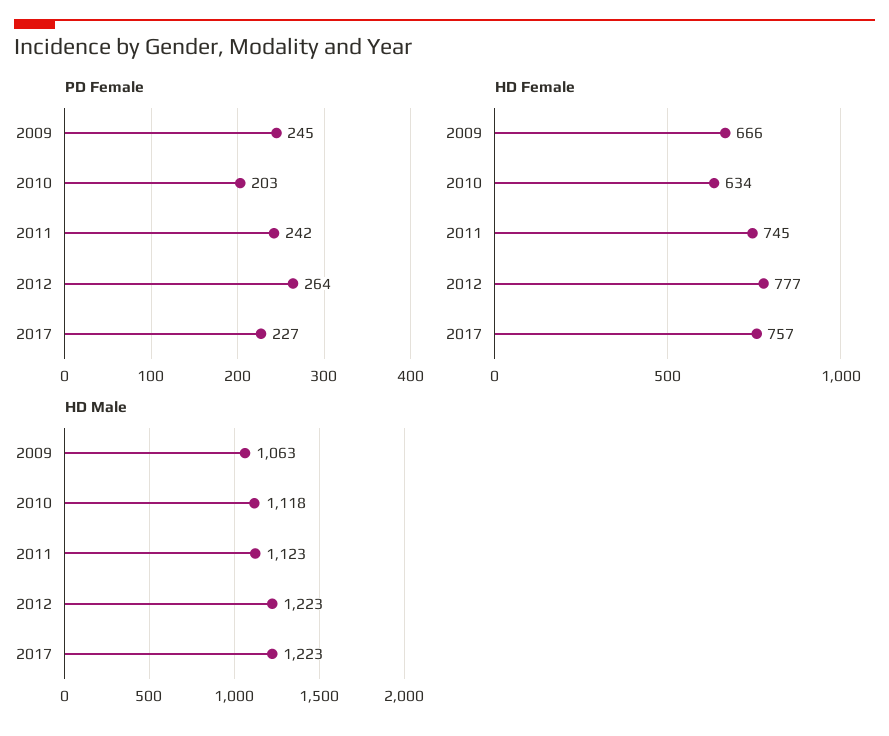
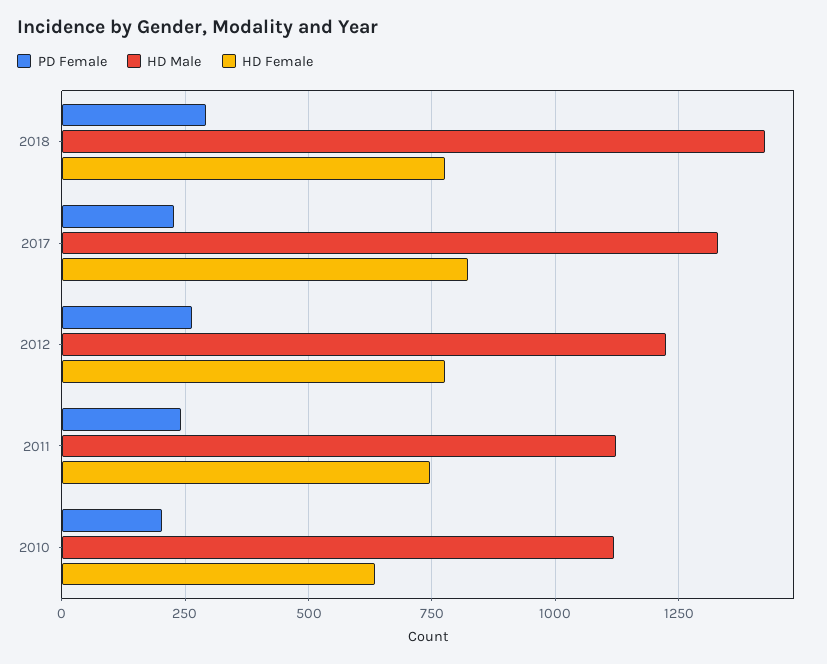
PD Female, 2009: 245 -> none
HD Female, 2009: 666 -> none
HD Female, 2017: 757 -> 825
HD Male, 2009: 1063 -> none
HD Male, 2017: 1223 -> 1325
PD Female, 2018: none -> 300
HD Male, 2018: none -> 1425
HD Female, 2018: none -> 775

